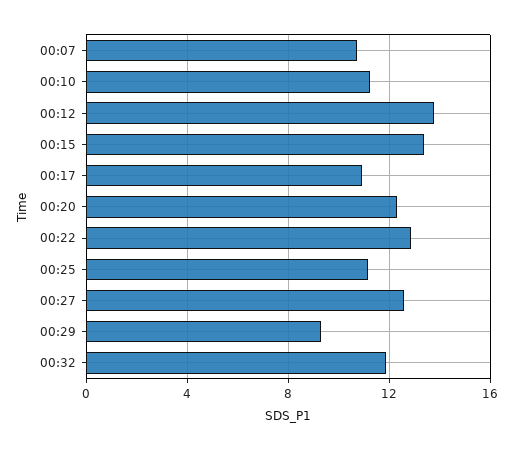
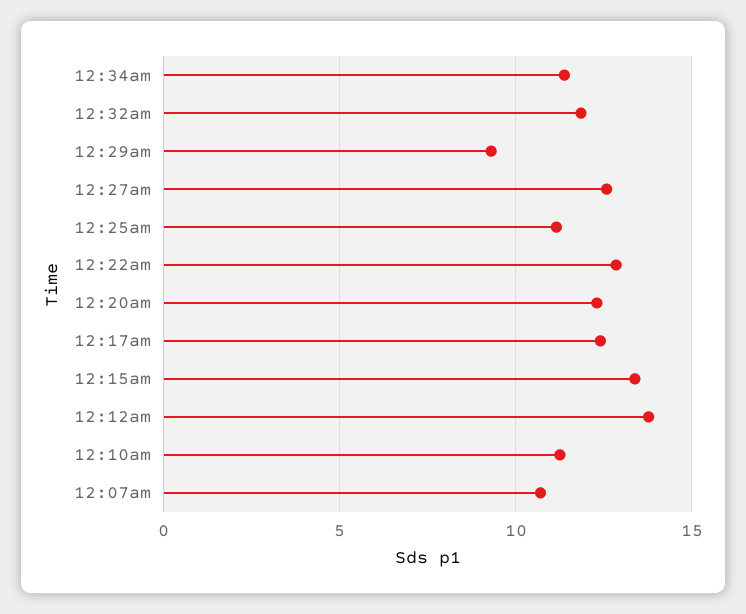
00:17: 11 -> 12.5
12:34am: none -> 11.5

